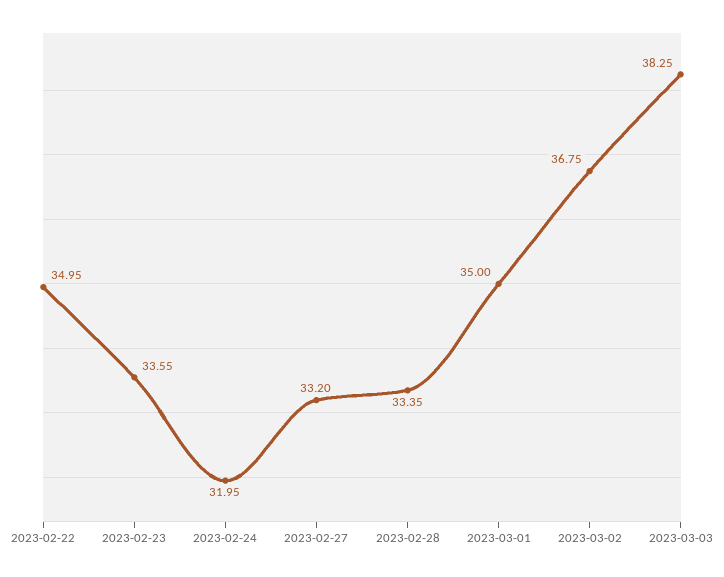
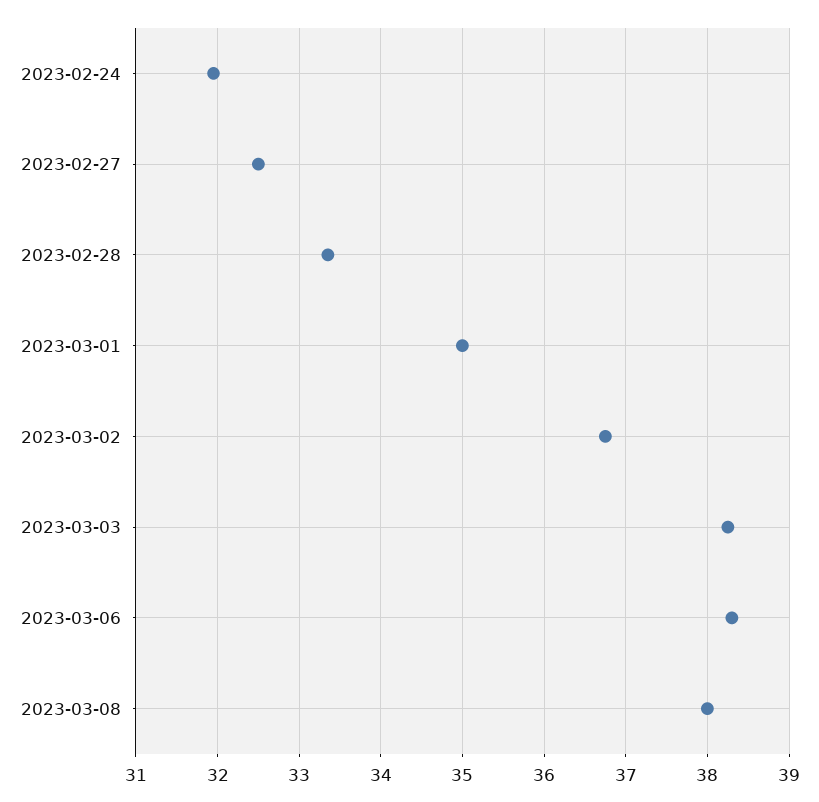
2023-02-22: 34.95 -> none
2023-02-23: 33.55 -> none
2023-02-27: 33.2 -> 32.5
2023-03-06: none -> 38.3
2023-03-08: none -> 38

